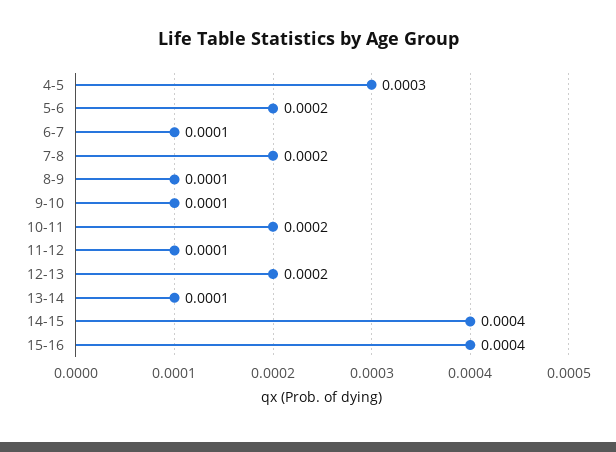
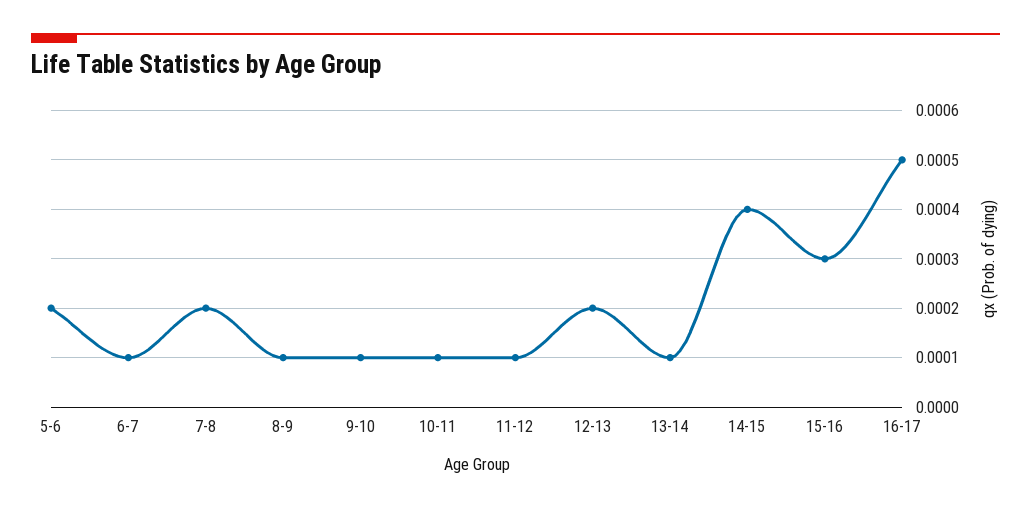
4-5: 0.0003 -> none
10-11: 0.0002 -> 0.0001
15-16: 0.0004 -> 0.0003
16-17: none -> 0.0005

